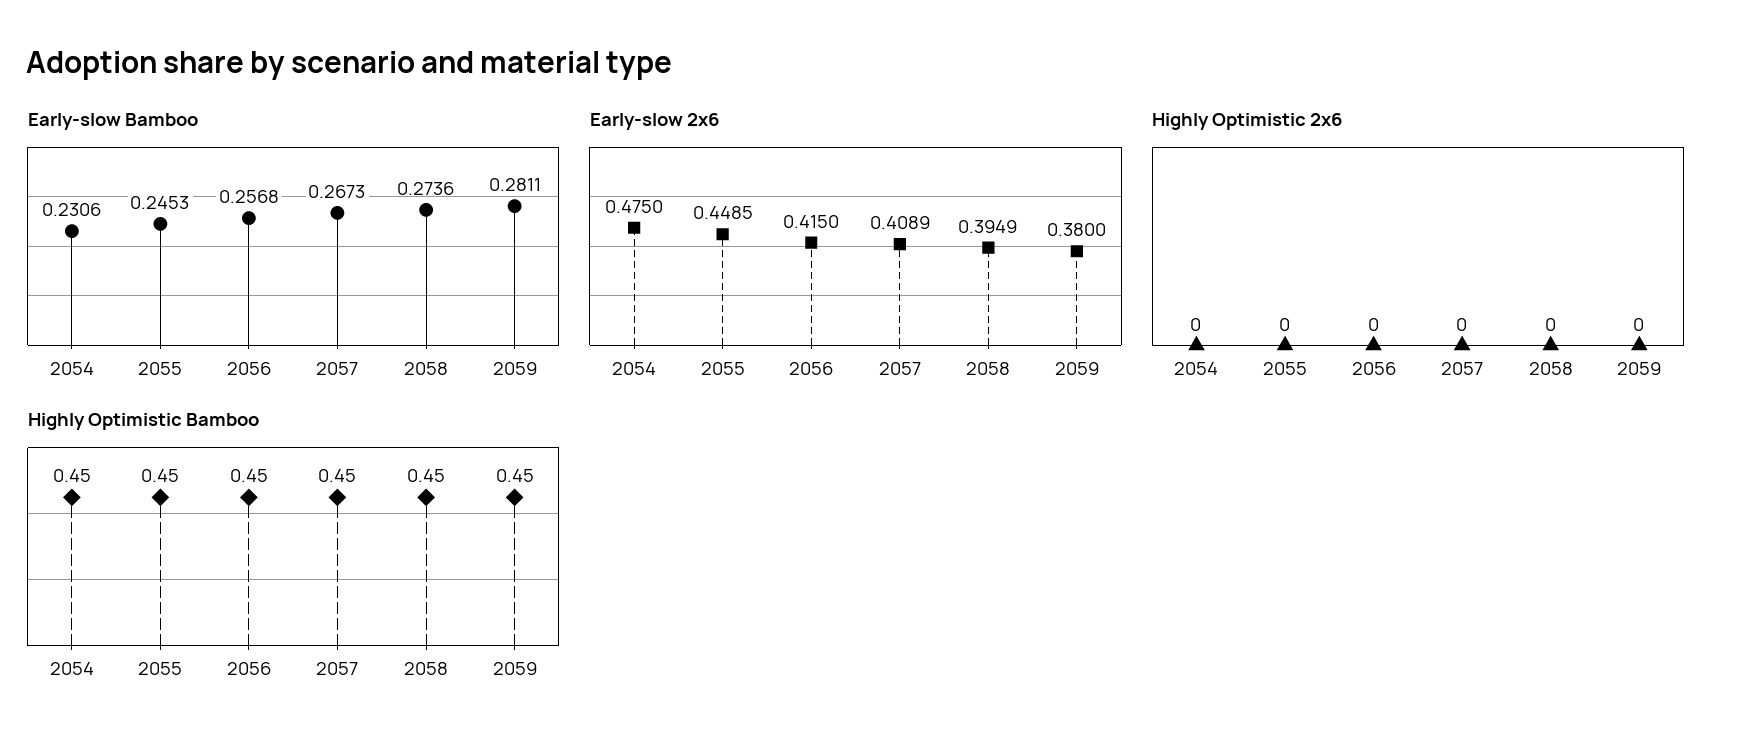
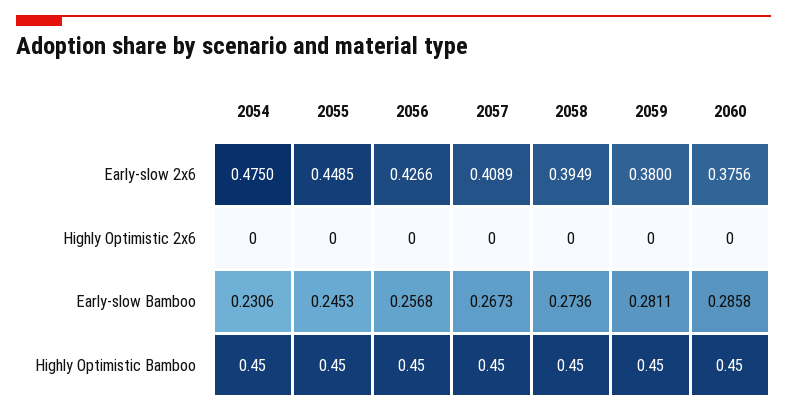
Early-slow 2x6, 2056: 0.415 -> 0.4266
Early-slow 2x6, 2060: none -> 0.3756
Highly Optimistic 2x6, 2060: none -> 0
Early-slow Bamboo, 2060: none -> 0.2858
Highly Optimistic Bamboo, 2060: none -> 0.45

